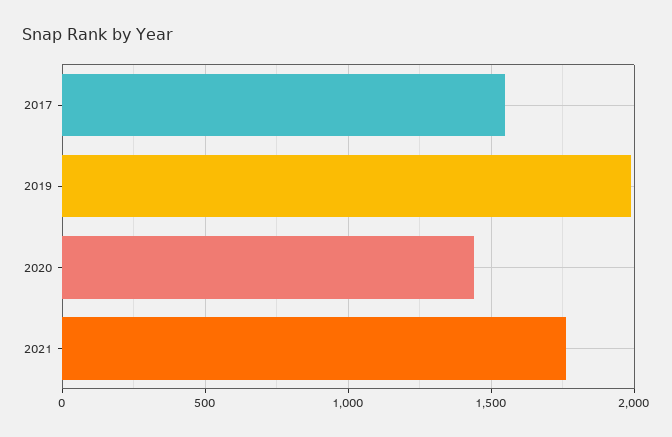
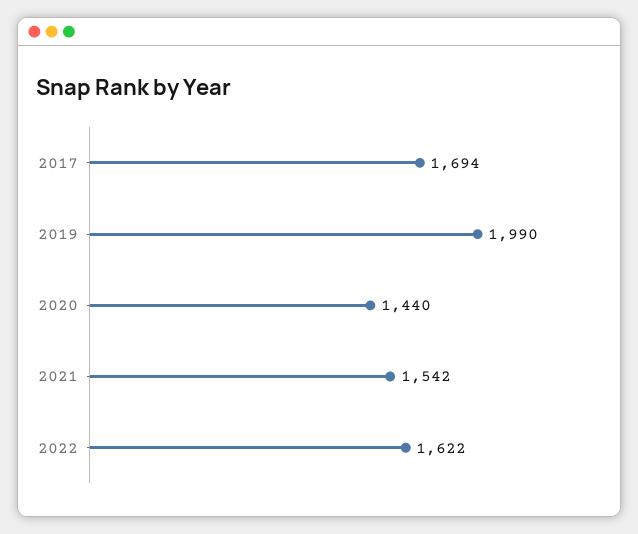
2017: 1550 -> 1694
2021: 1750 -> 1542
2022: none -> 1622

